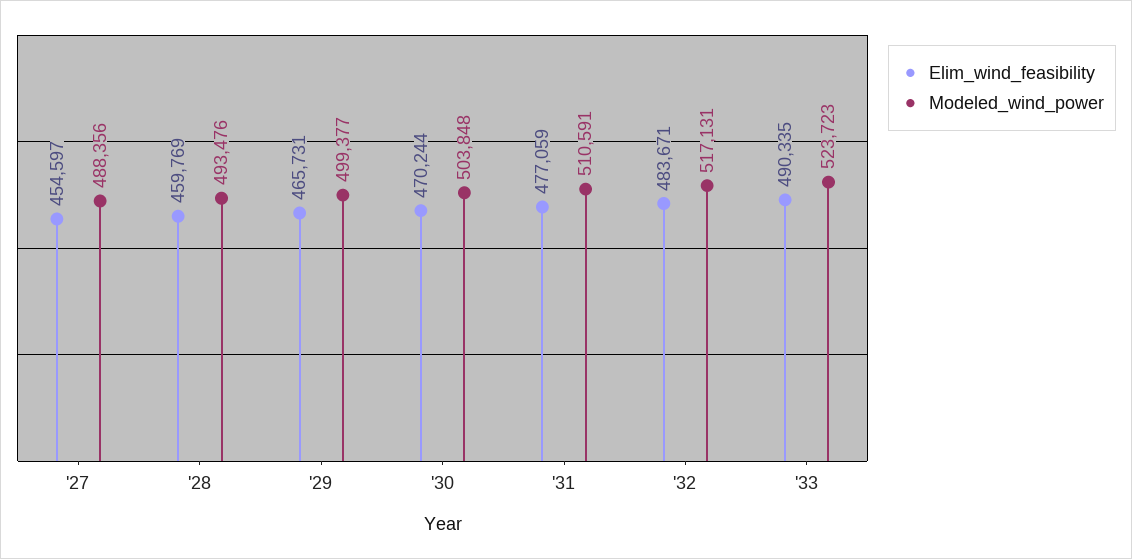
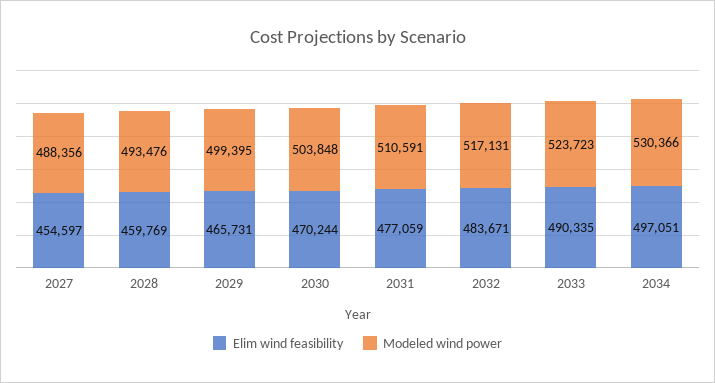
Modeled_wind_power, '29: 499377 -> 499395
Elim_wind_feasibility, 2034: none -> 497051
Modeled_wind_power, 2034: none -> 530366

